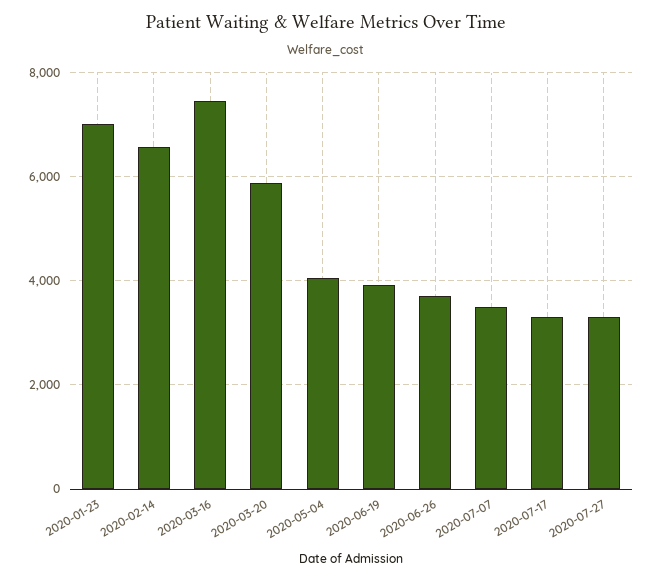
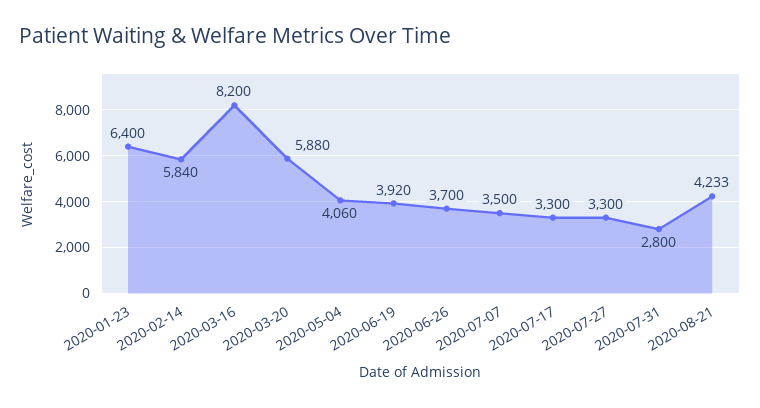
2020-01-23: 7000 -> 6400
2020-02-14: 6600 -> 5840
2020-03-16: 7400 -> 8200
2020-07-31: none -> 2800
2020-08-21: none -> 4233

